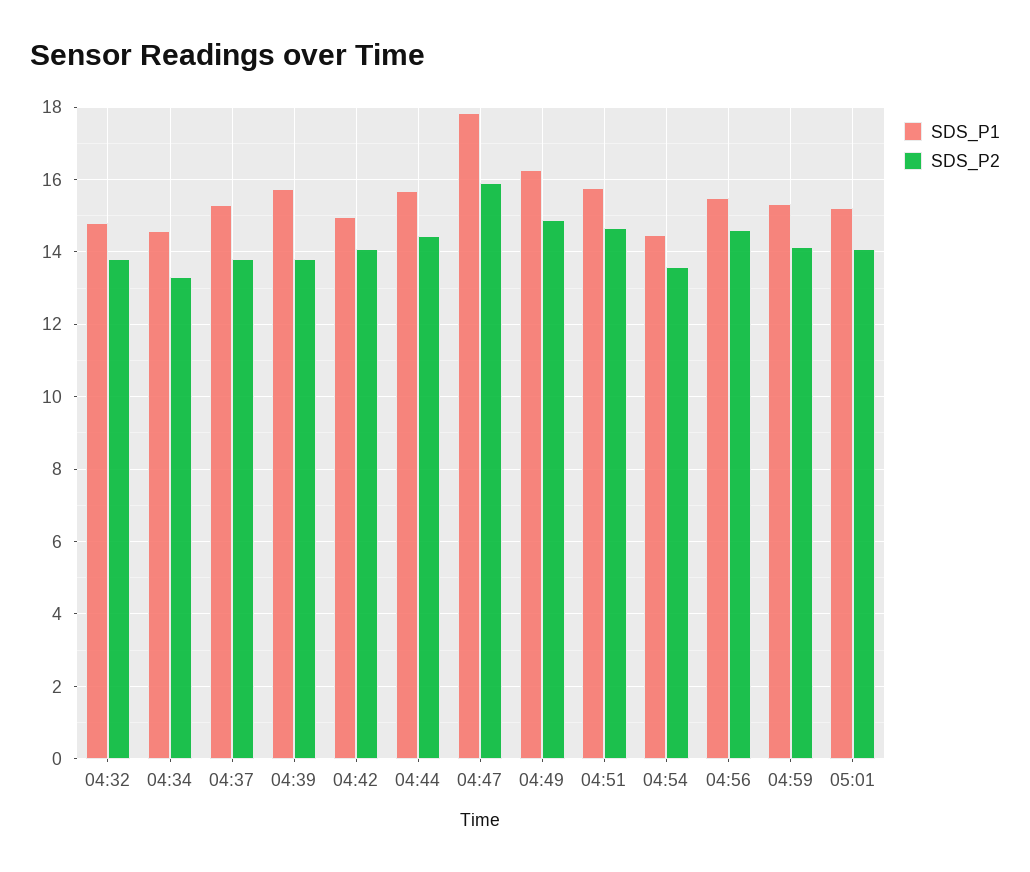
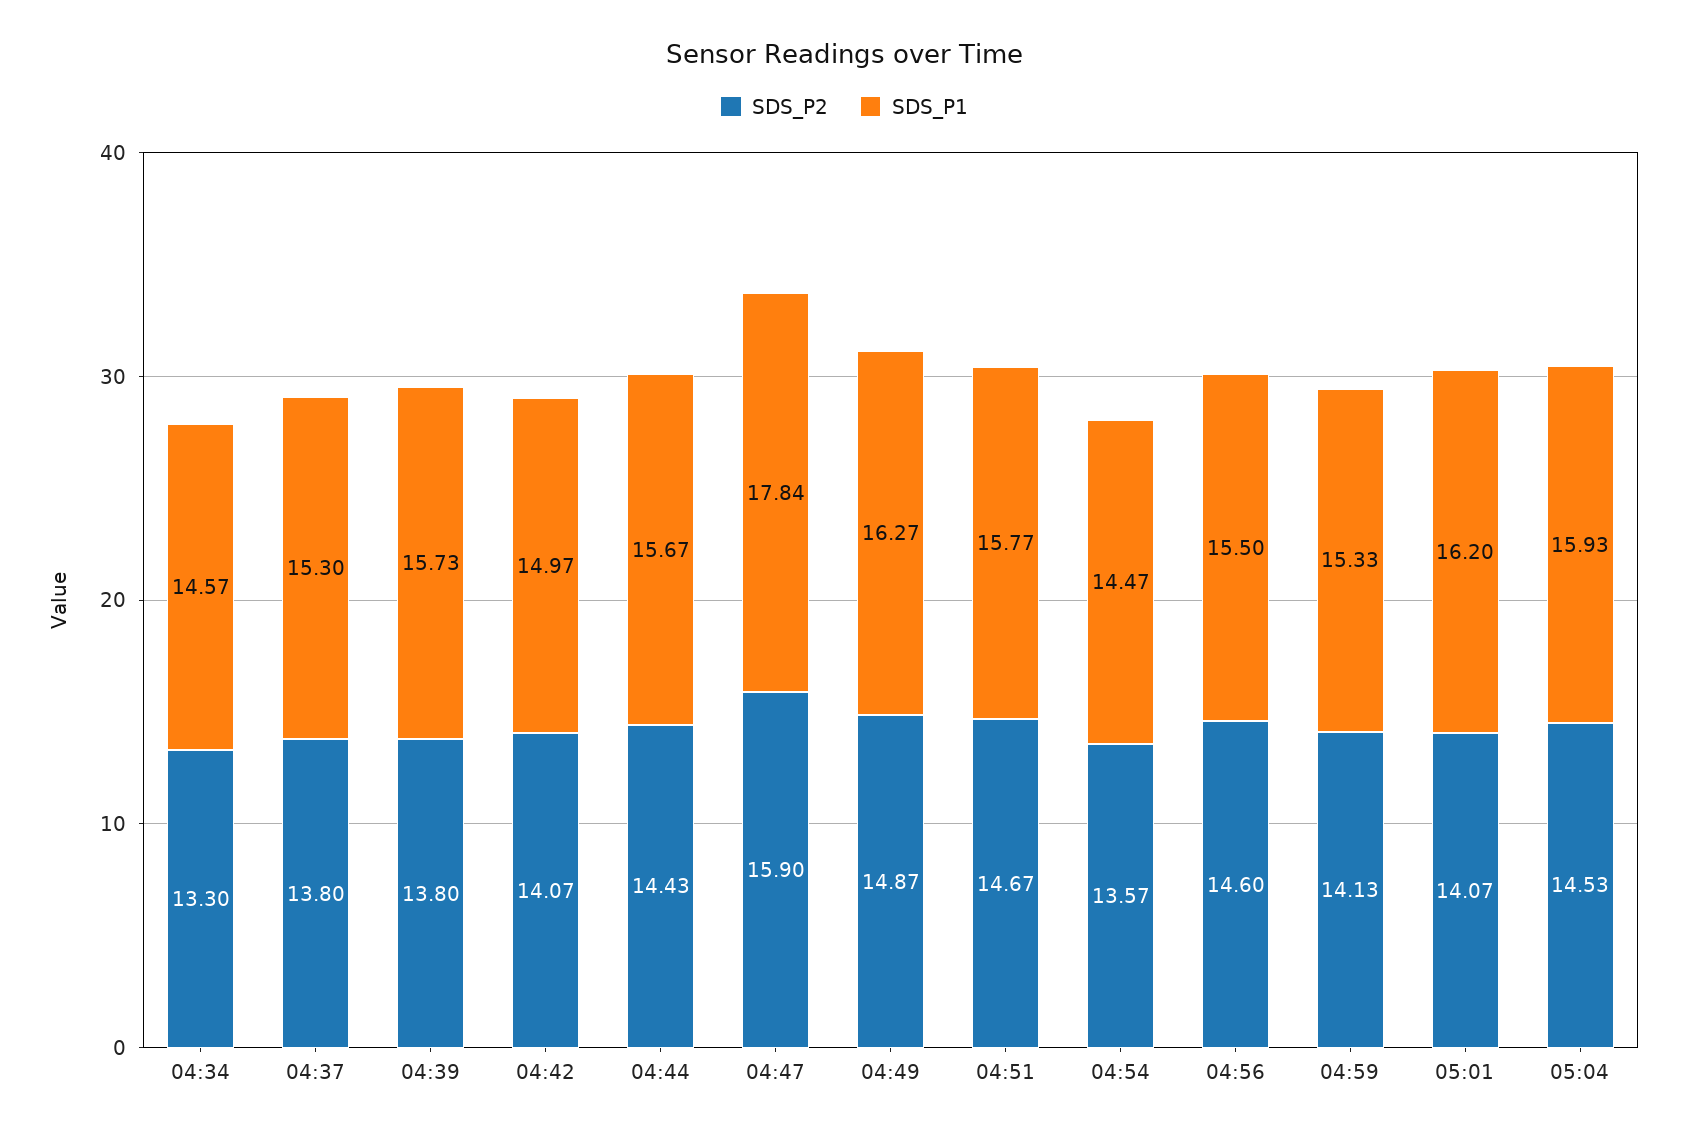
SDS_P1, 04:32: 14.8 -> none
SDS_P2, 04:32: 13.8 -> none
SDS_P1, 05:01: 15.2 -> 16.2
SDS_P2, 05:04: none -> 14.53
SDS_P1, 05:04: none -> 15.93

